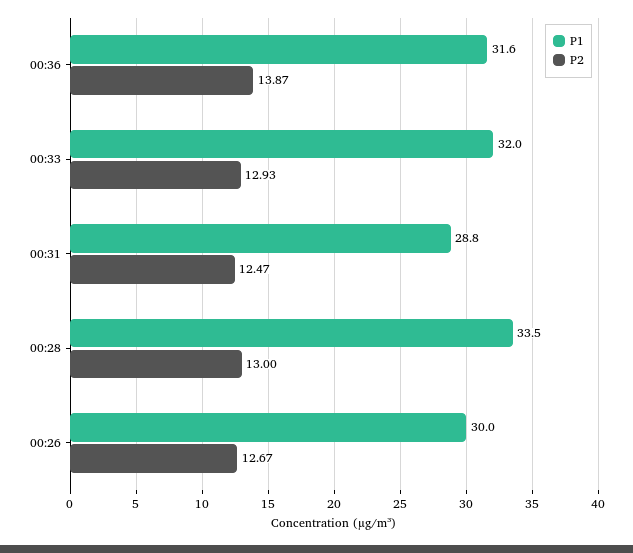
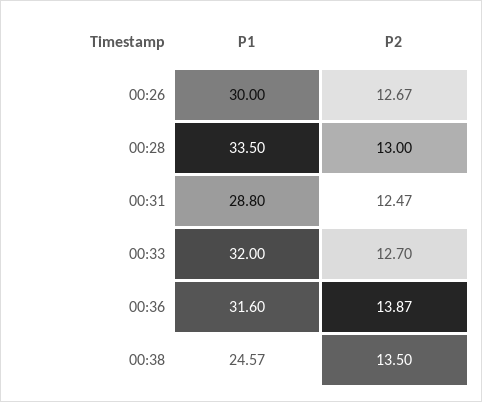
P2, 00:33: 12.93 -> 12.7
P1, 00:38: none -> 24.57
P2, 00:38: none -> 13.5

